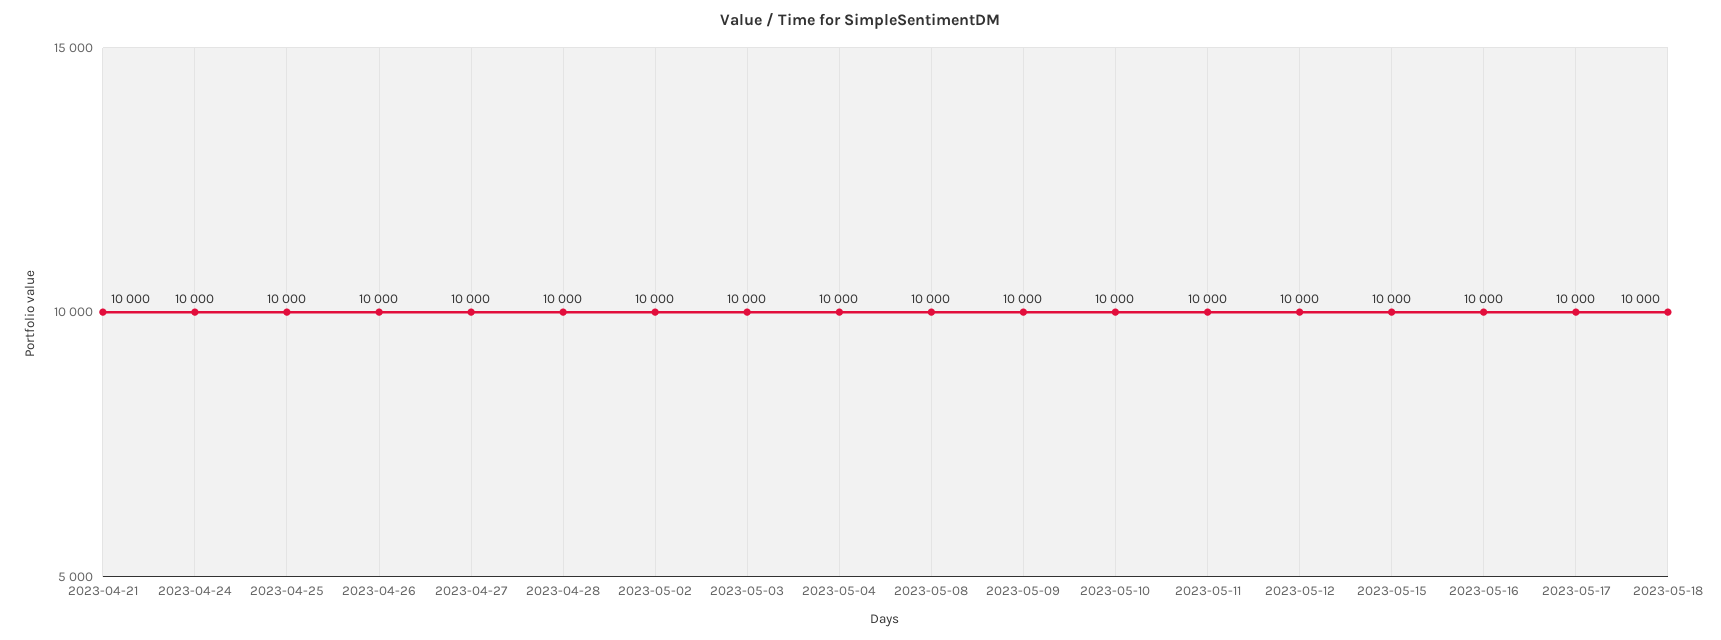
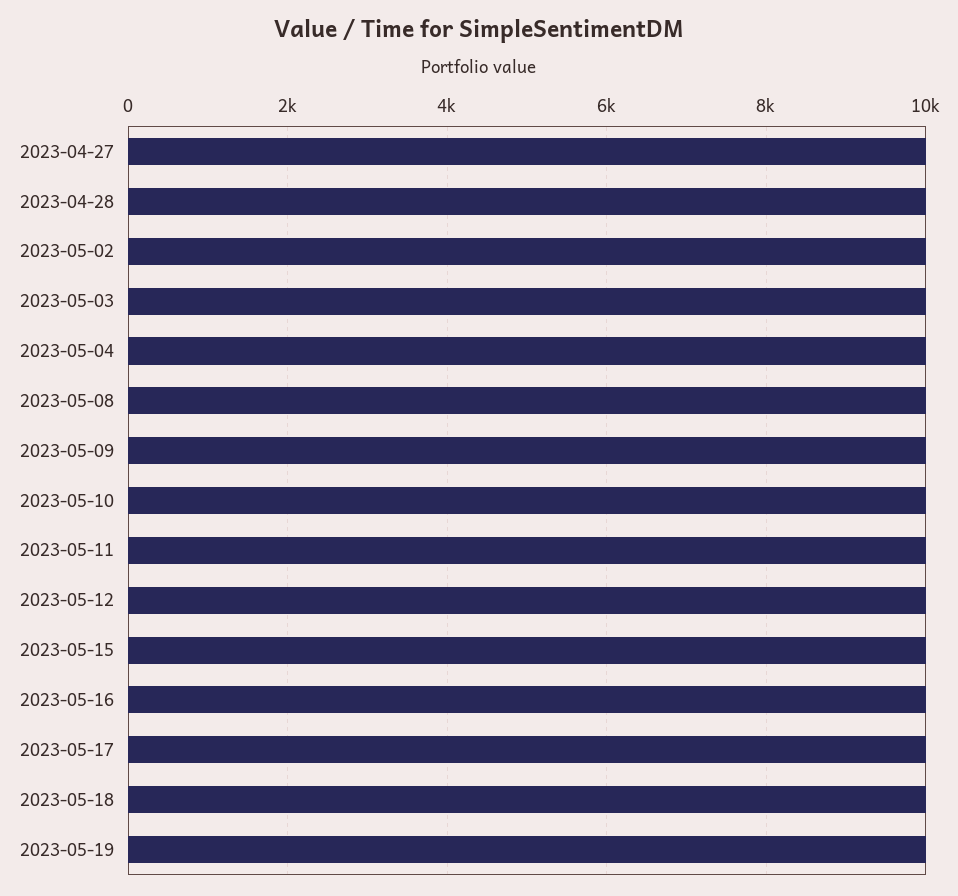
2023-04-21: 10000 -> none
2023-04-24: 10000 -> none
2023-04-25: 10000 -> none
2023-04-26: 10000 -> none
2023-05-19: none -> 10000

